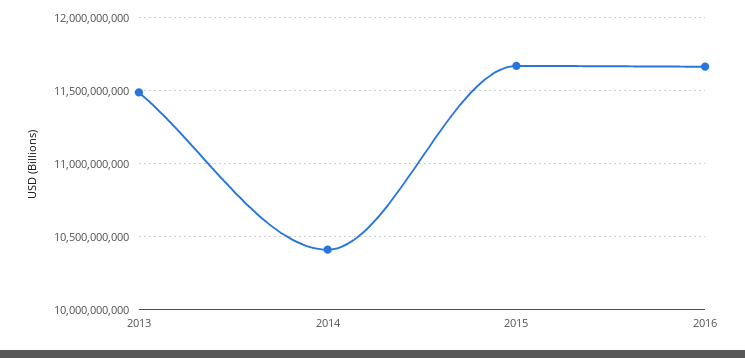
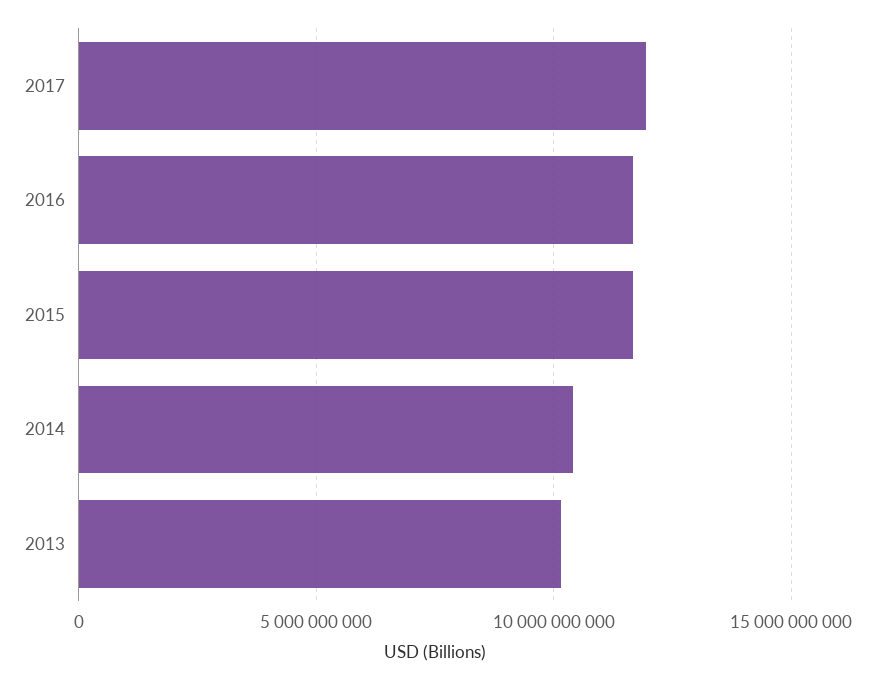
2013: 11500000000 -> 10000000000
2017: none -> 12000000000

